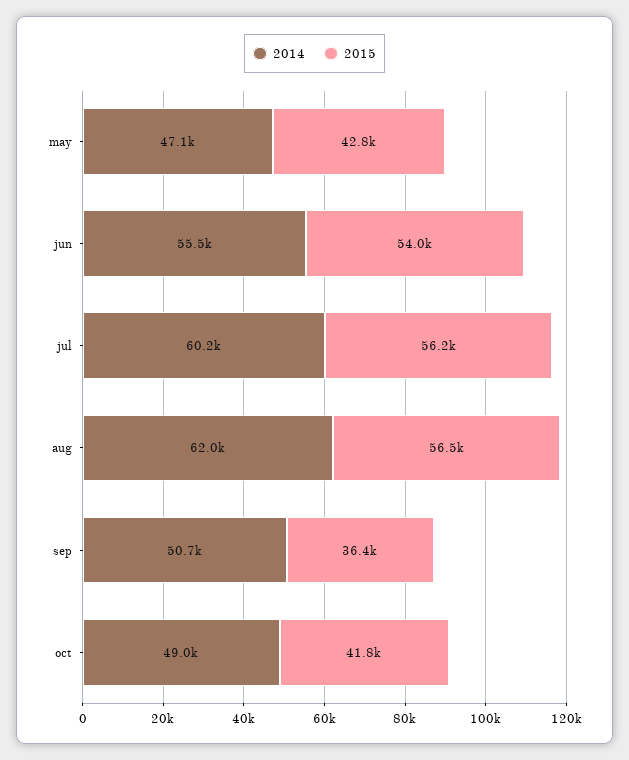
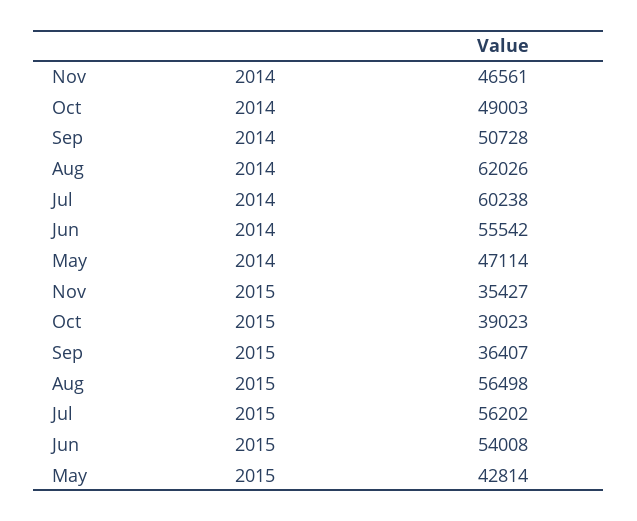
2015, oct: 41800 -> 39023
2014, Nov: none -> 46561
2015, Nov: none -> 35427

